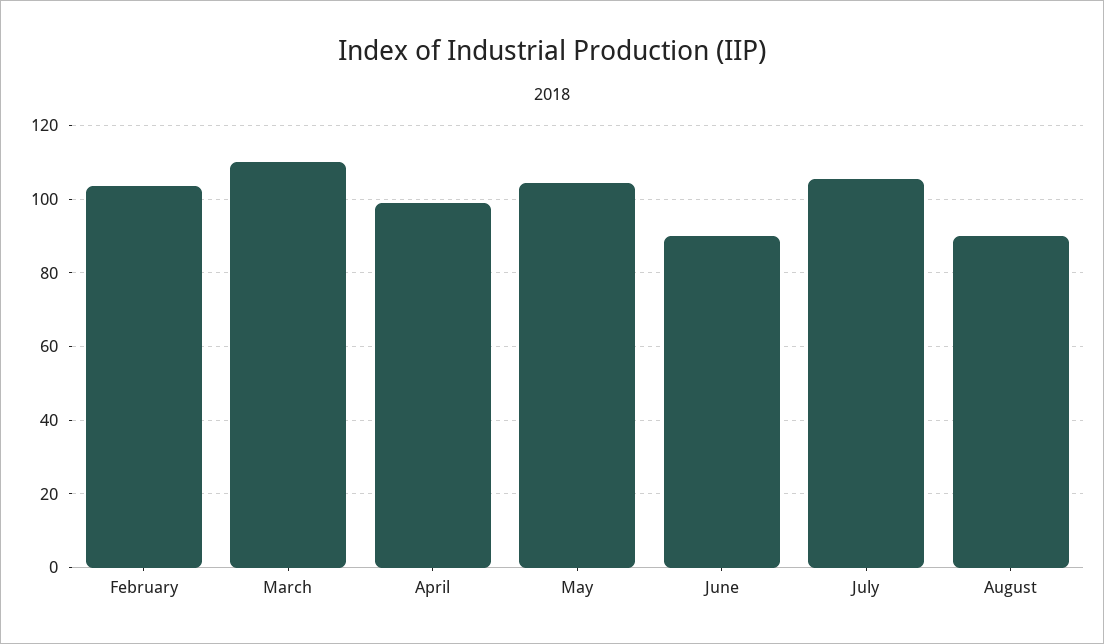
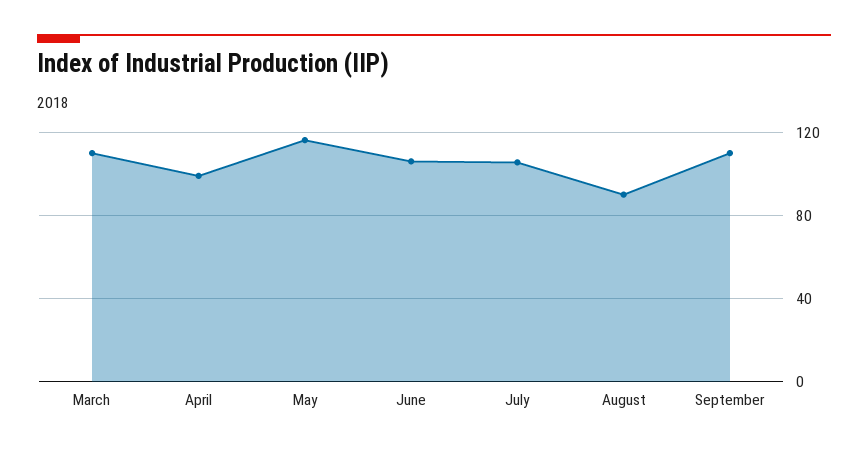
February: 104 -> none
May: 104 -> 115
June: 90 -> 105
September: none -> 110

